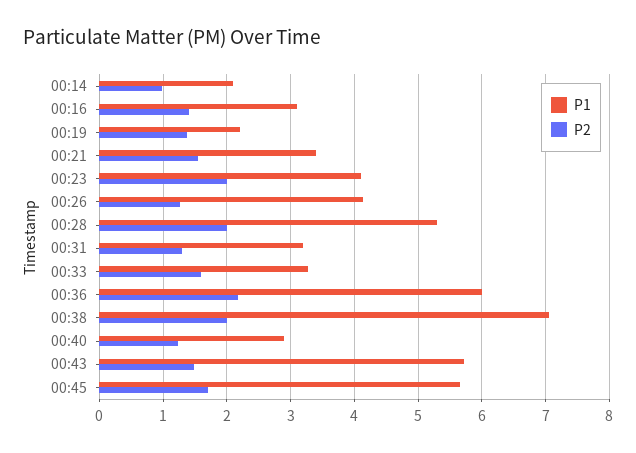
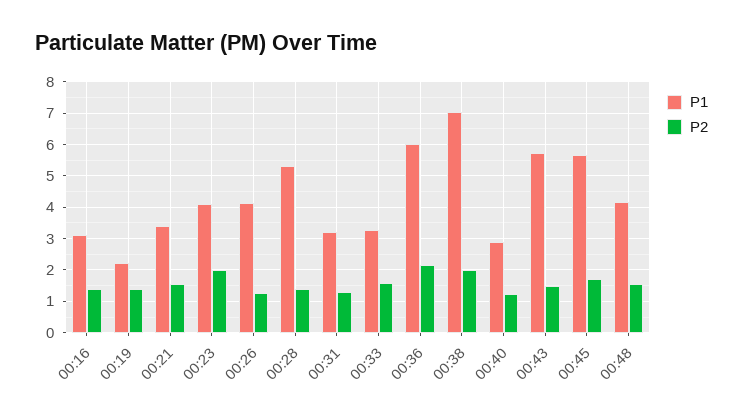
P1, 00:14: 2.1 -> none
P2, 00:14: 1 -> none
P2, 00:28: 2 -> 1.4
P1, 00:48: none -> 4.2
P2, 00:48: none -> 1.6

